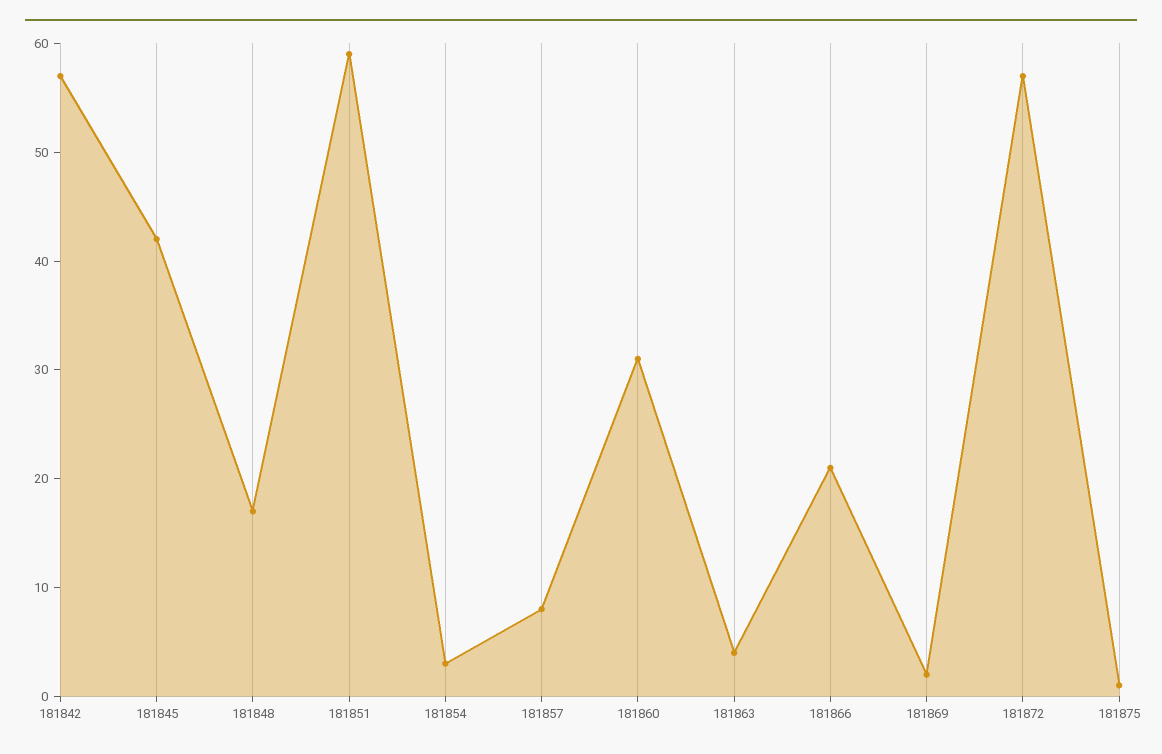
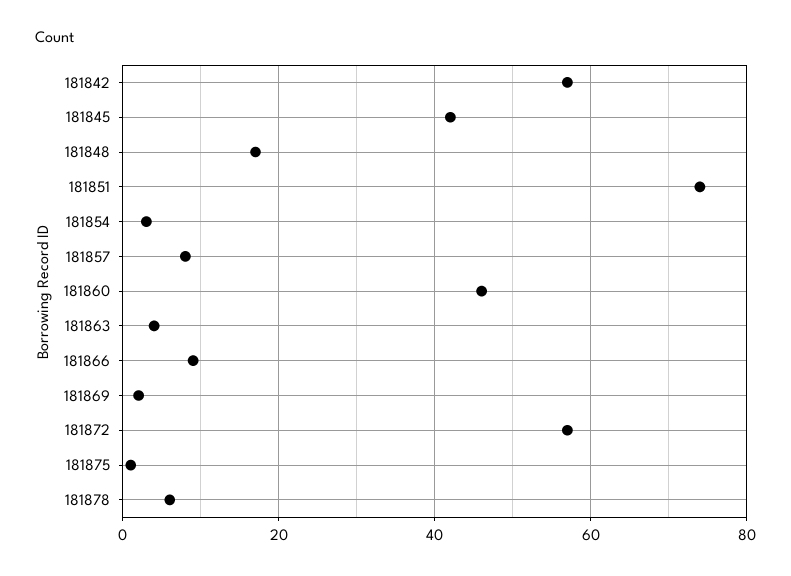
181851: 59 -> 75
181860: 31 -> 45
181866: 21 -> 10
181878: none -> 5

